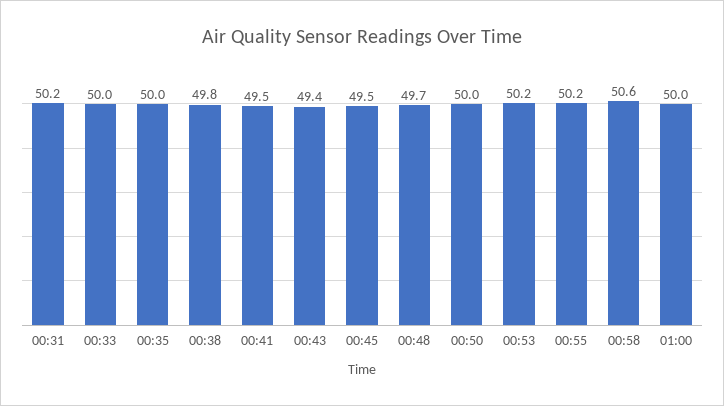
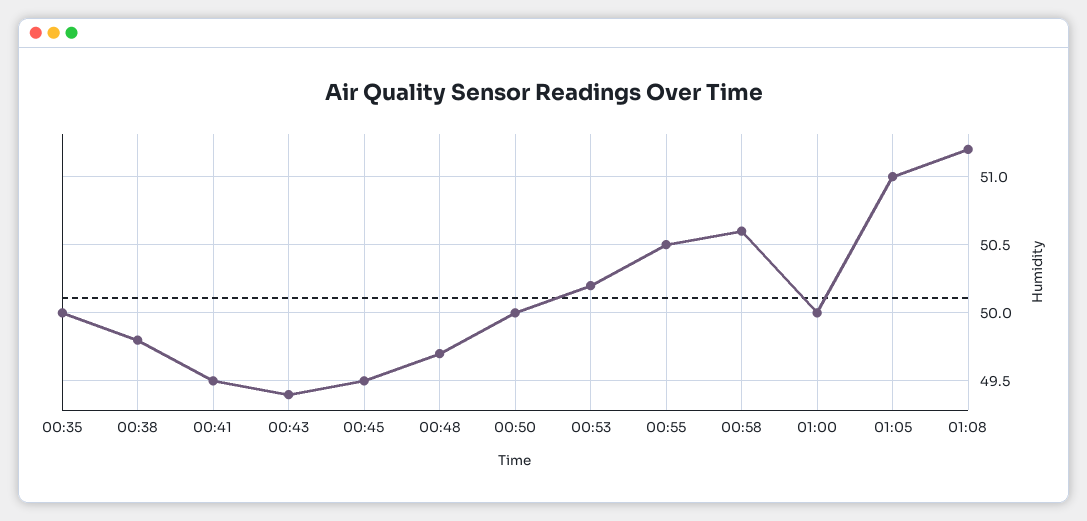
00:31: 50.2 -> none
00:33: 50 -> none
00:55: 50.2 -> 50.5
01:05: none -> 51
01:08: none -> 51.2

